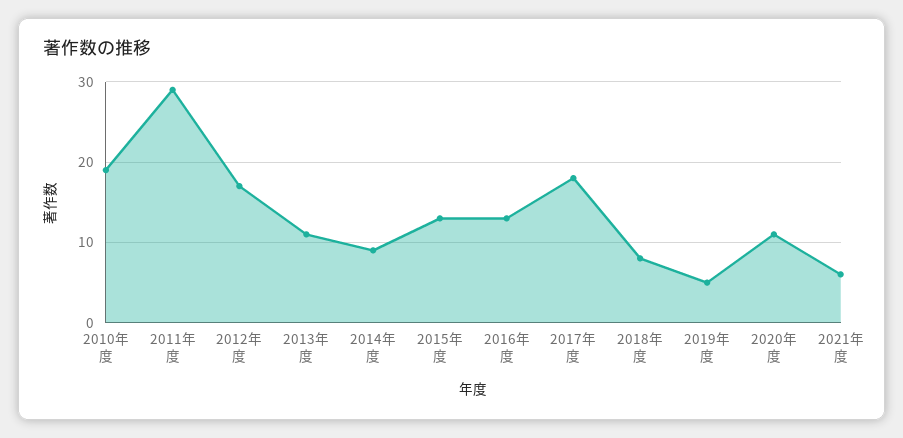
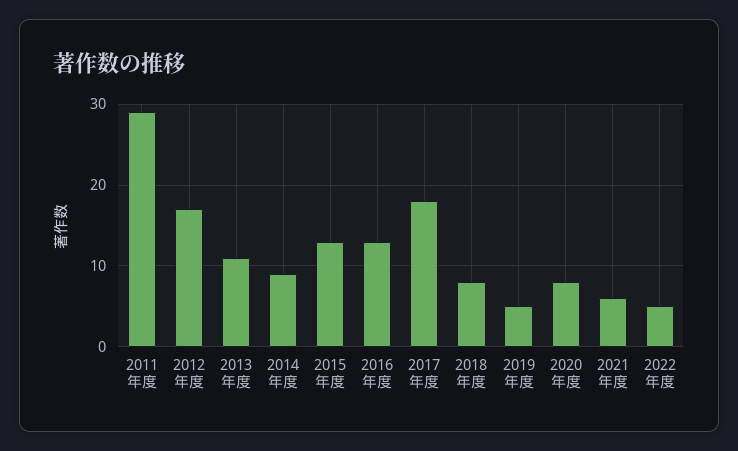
2010年度: 19 -> none
2020年度: 11 -> 8
2022年度: none -> 5

